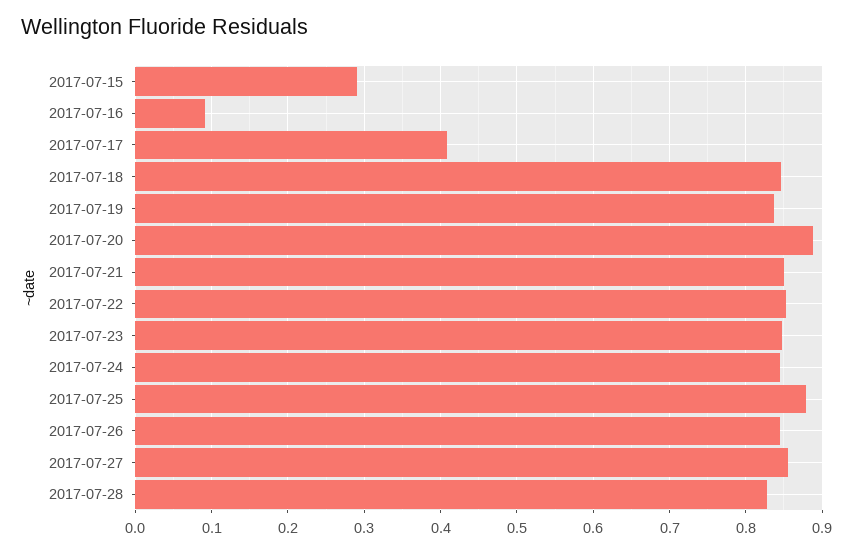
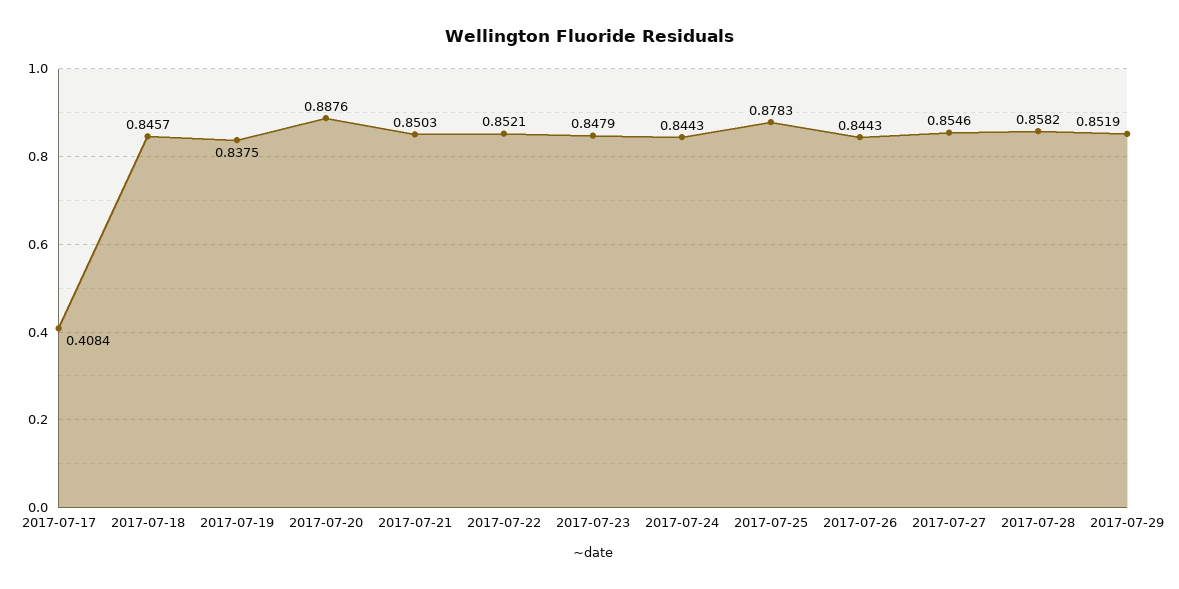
2017-07-15: 0.29 -> none
2017-07-16: 0.09 -> none
2017-07-28: 0.83 -> 0.8582
2017-07-29: none -> 0.8519

